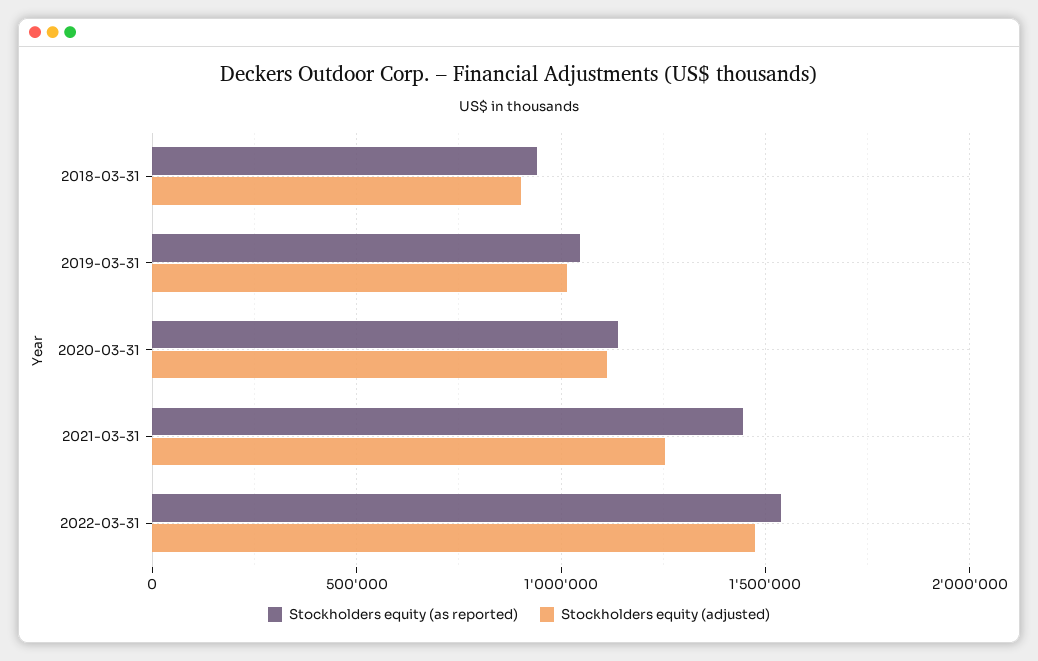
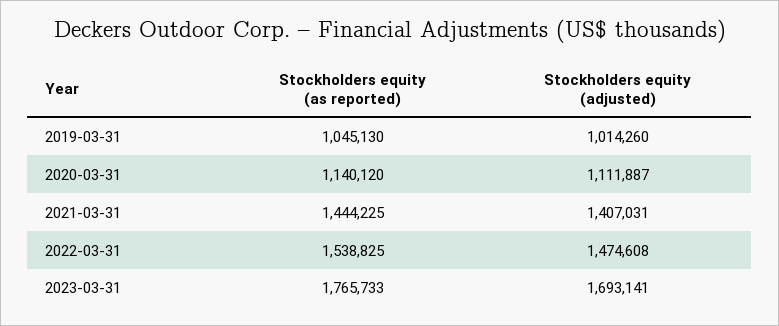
Stockholders equity (as reported), 2018-03-31: 950000 -> none
Stockholders equity (adjusted), 2018-03-31: 900000 -> none
Stockholders equity (adjusted), 2021-03-31: 1250000 -> 1407031
Stockholders equity (as reported), 2023-03-31: none -> 1765733
Stockholders equity (adjusted), 2023-03-31: none -> 1693141

